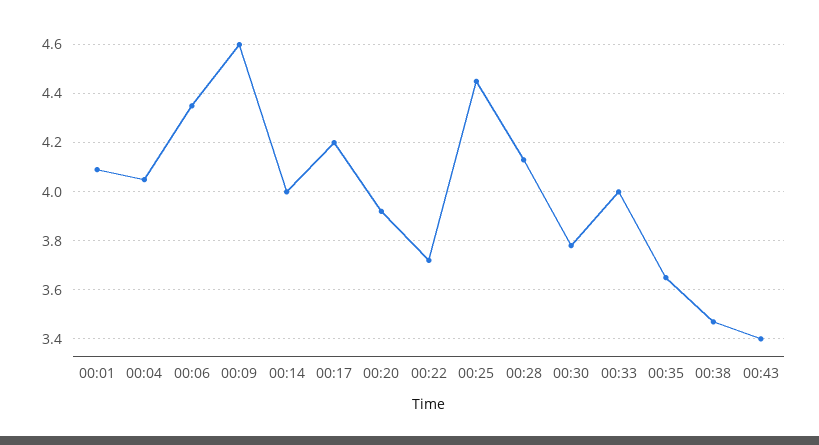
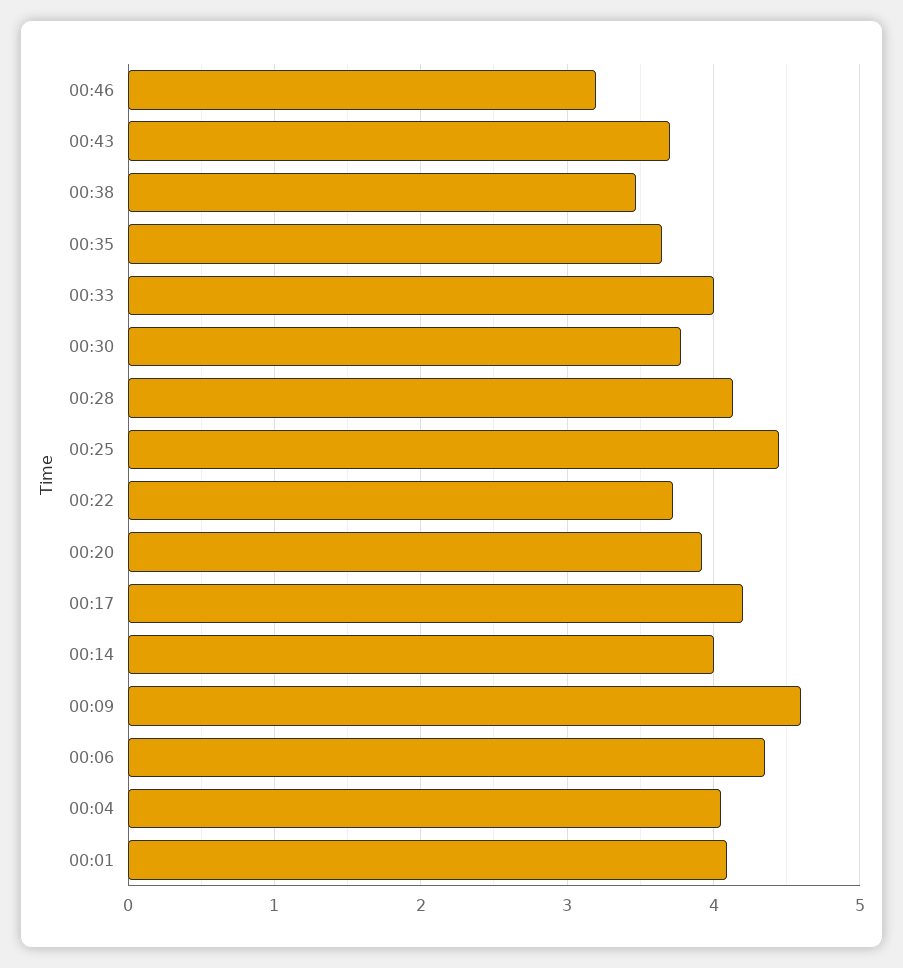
00:43: 3.4 -> 3.7
00:46: none -> 3.2

